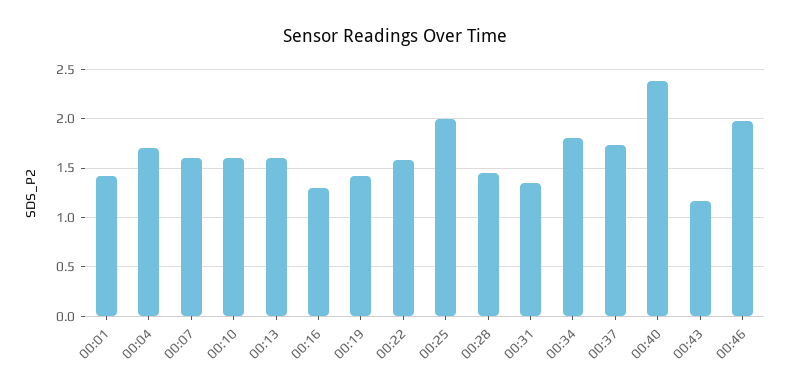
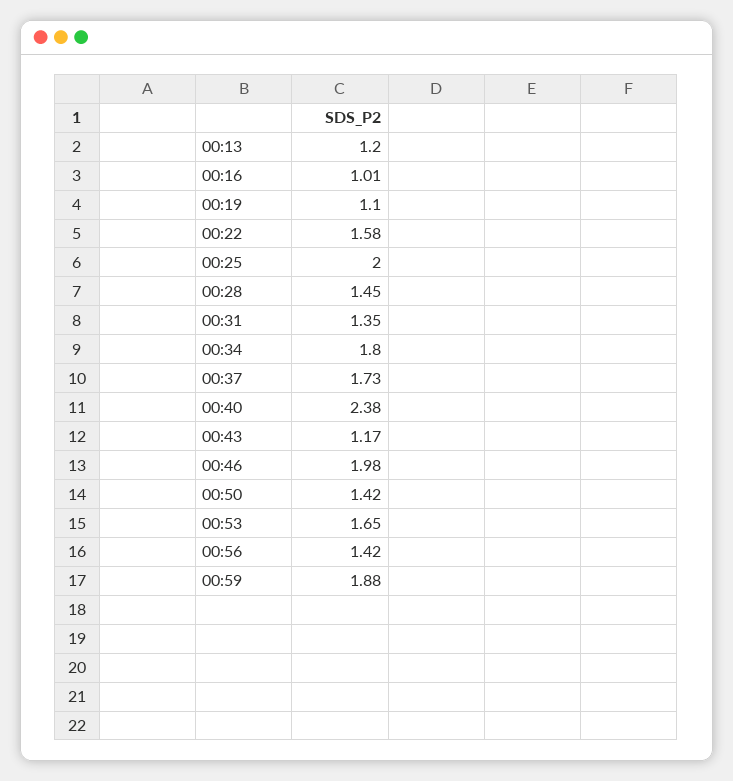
00:01: 1.4 -> none
00:04: 1.7 -> none
00:07: 1.6 -> none
00:10: 1.6 -> none
00:13: 1.6 -> 1.2
00:16: 1.3 -> 1.01
00:19: 1.4 -> 1.1
00:50: none -> 1.42
00:53: none -> 1.65
00:56: none -> 1.42
00:59: none -> 1.88

